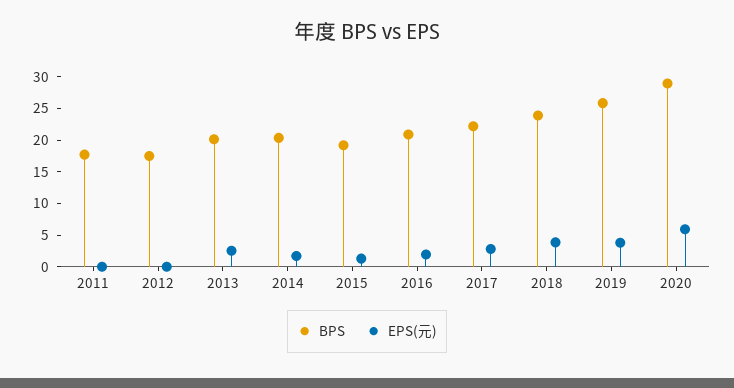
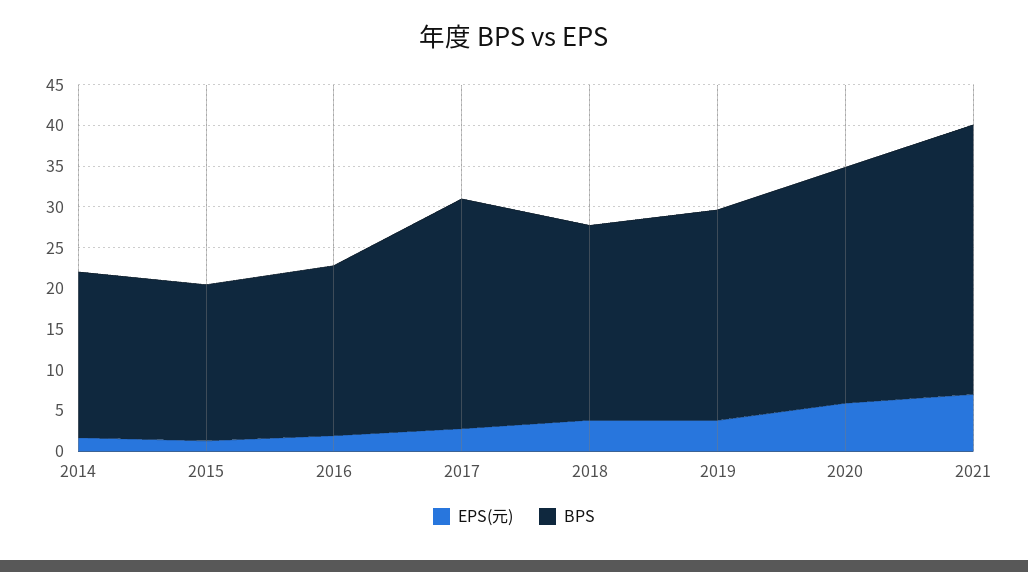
BPS, 2011: 17.5 -> none
EPS(元), 2011: 0 -> none
BPS, 2012: 17.5 -> none
EPS(元), 2012: 0 -> none
BPS, 2013: 20 -> none
EPS(元), 2013: 2.5 -> none
BPS, 2017: 22.5 -> 28
EPS(元), 2021: none -> 7
BPS, 2021: none -> 33

